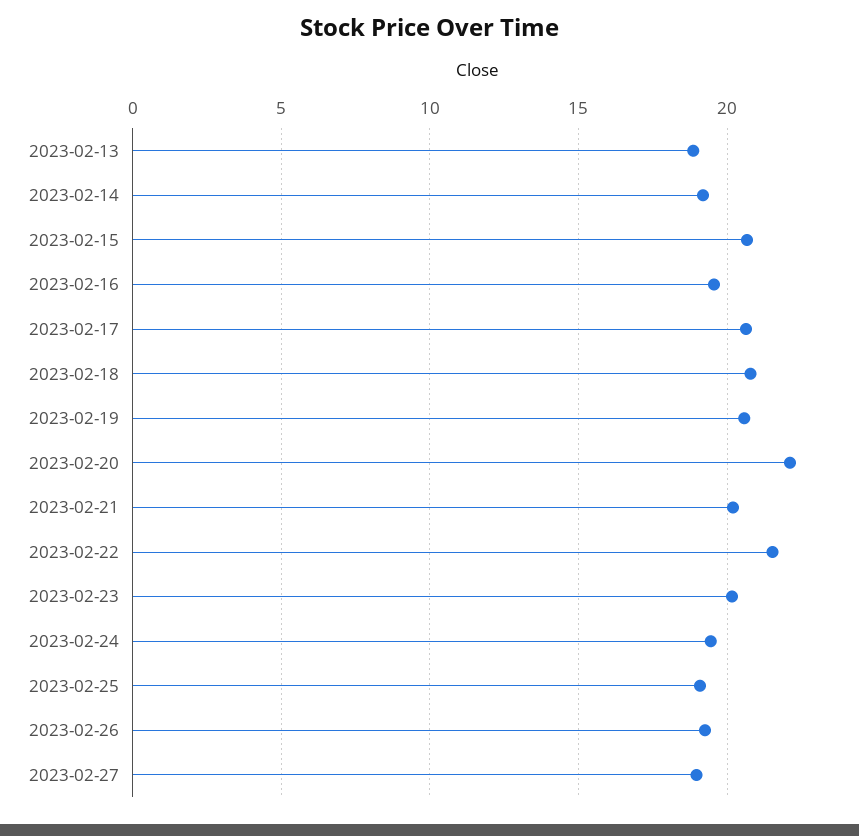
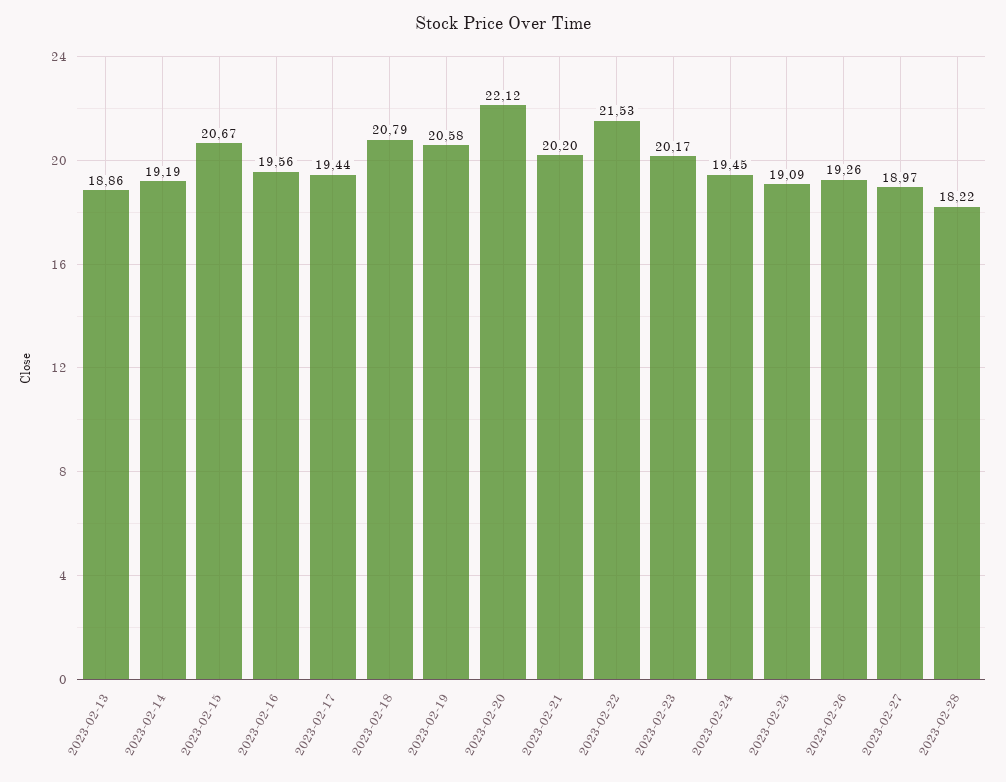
2023-02-17: 20.5 -> 19.44
2023-02-28: none -> 18.22

